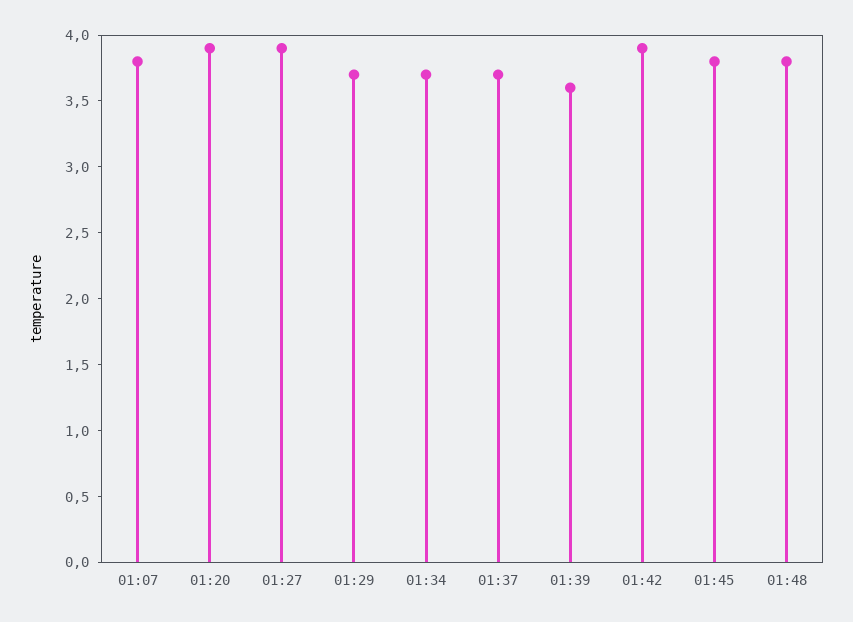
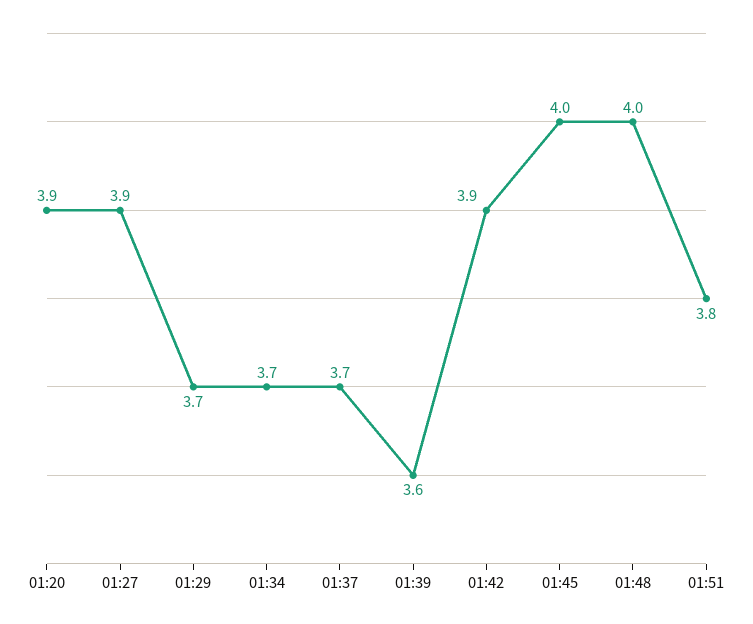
01:07: 3.8 -> none
01:45: 3.8 -> 4
01:48: 3.8 -> 4
01:51: none -> 3.8

